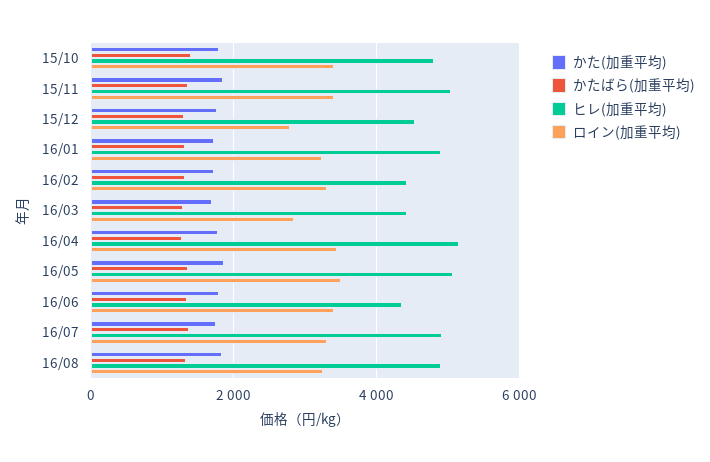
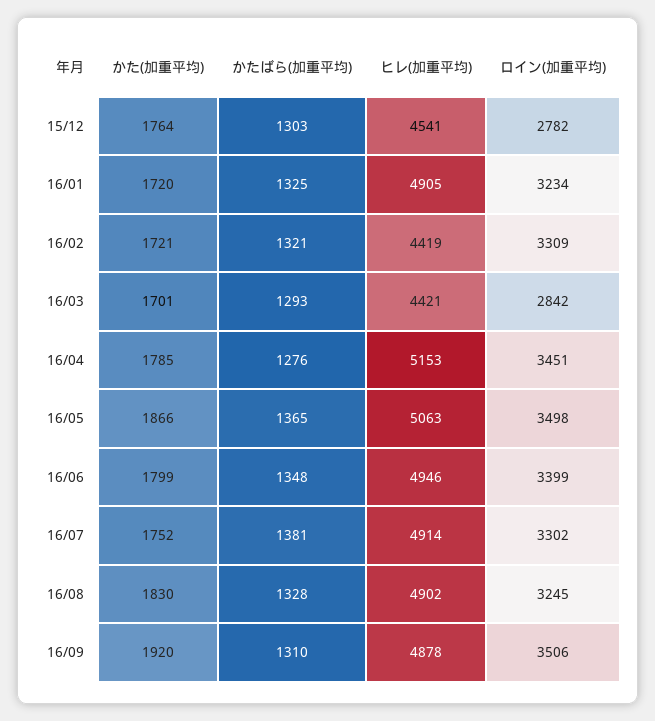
かた(加重平均), 15/10: 1800 -> none
かたばら(加重平均), 15/10: 1400 -> none
ヒレ(加重平均), 15/10: 4800 -> none
ロイン(加重平均), 15/10: 3400 -> none
かた(加重平均), 15/11: 1800 -> none
かたばら(加重平均), 15/11: 1400 -> none
ヒレ(加重平均), 15/11: 5000 -> none
ロイン(加重平均), 15/11: 3400 -> none
ヒレ(加重平均), 16/06: 4400 -> 4946
かた(加重平均), 16/09: none -> 1920
かたばら(加重平均), 16/09: none -> 1310
ヒレ(加重平均), 16/09: none -> 4878
ロイン(加重平均), 16/09: none -> 3506

